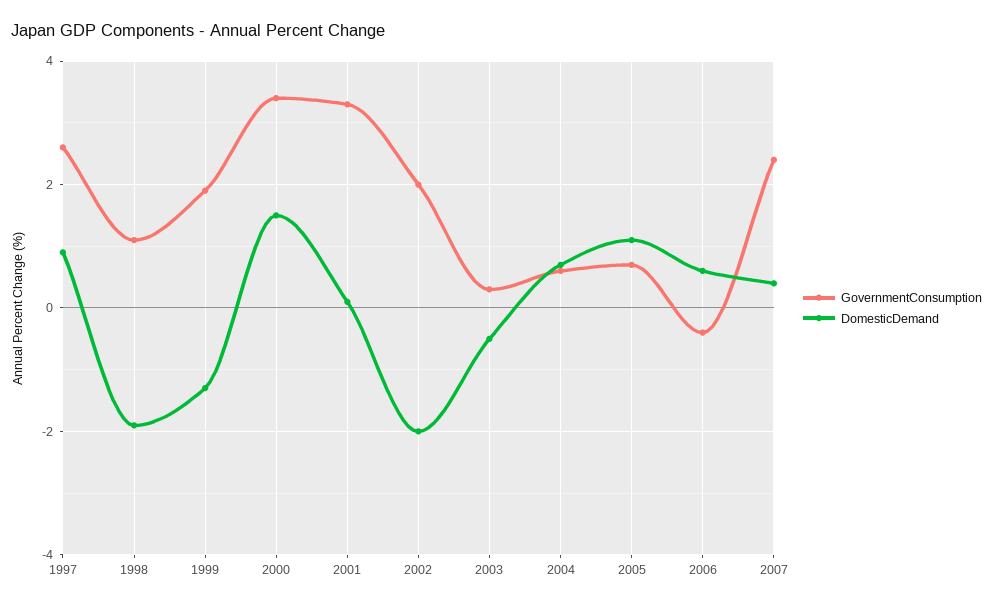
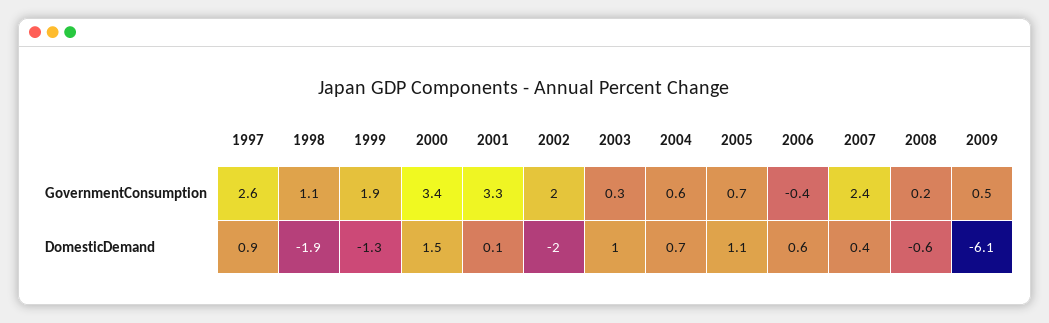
DomesticDemand, 2003: -0.5 -> 1
GovernmentConsumption, 2008: none -> 0.2
GovernmentConsumption, 2009: none -> 0.5
DomesticDemand, 2008: none -> -0.6
DomesticDemand, 2009: none -> -6.1

